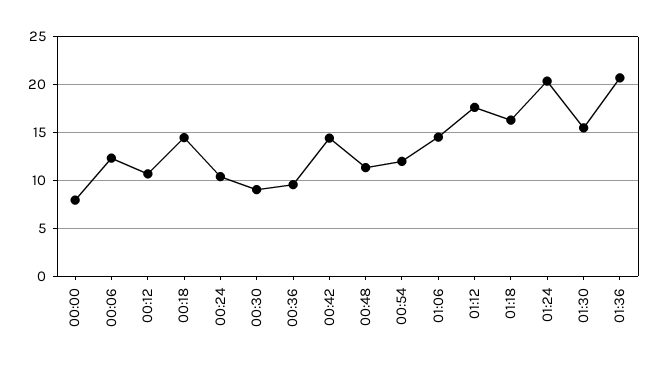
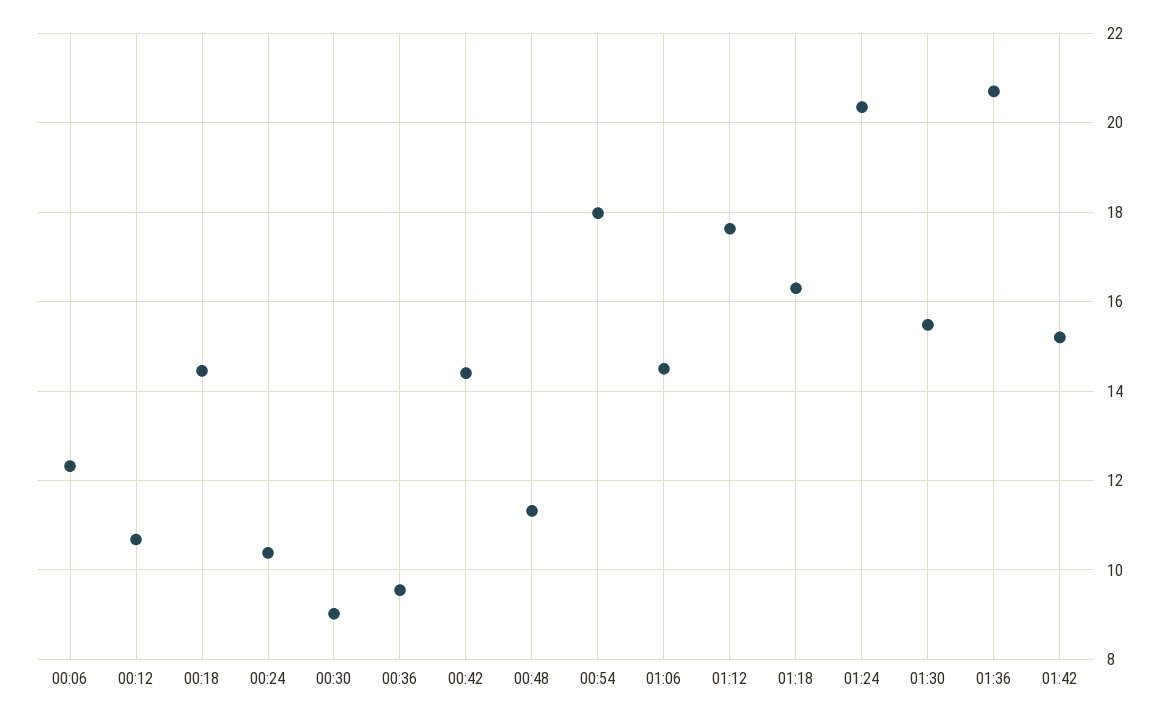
00:00: 8 -> none
00:54: 12 -> 18
01:42: none -> 15.2

